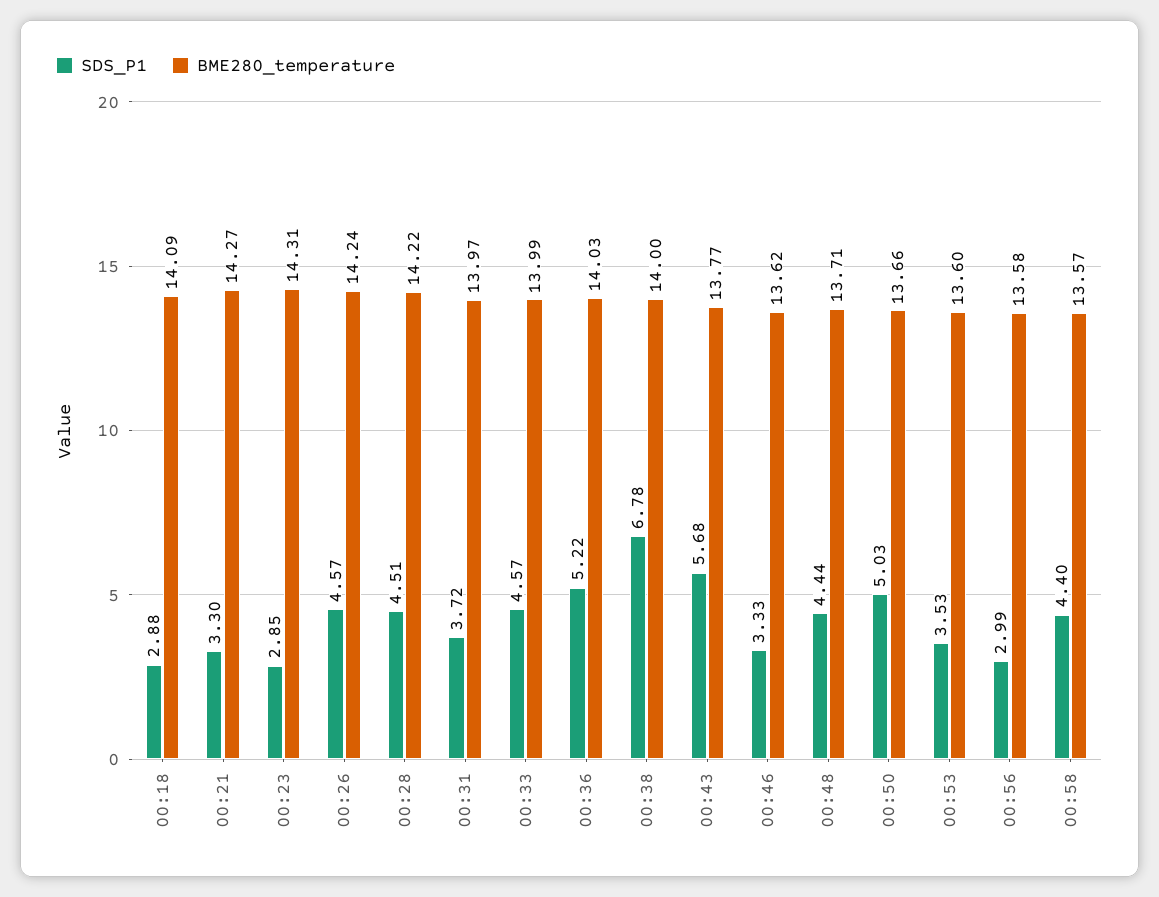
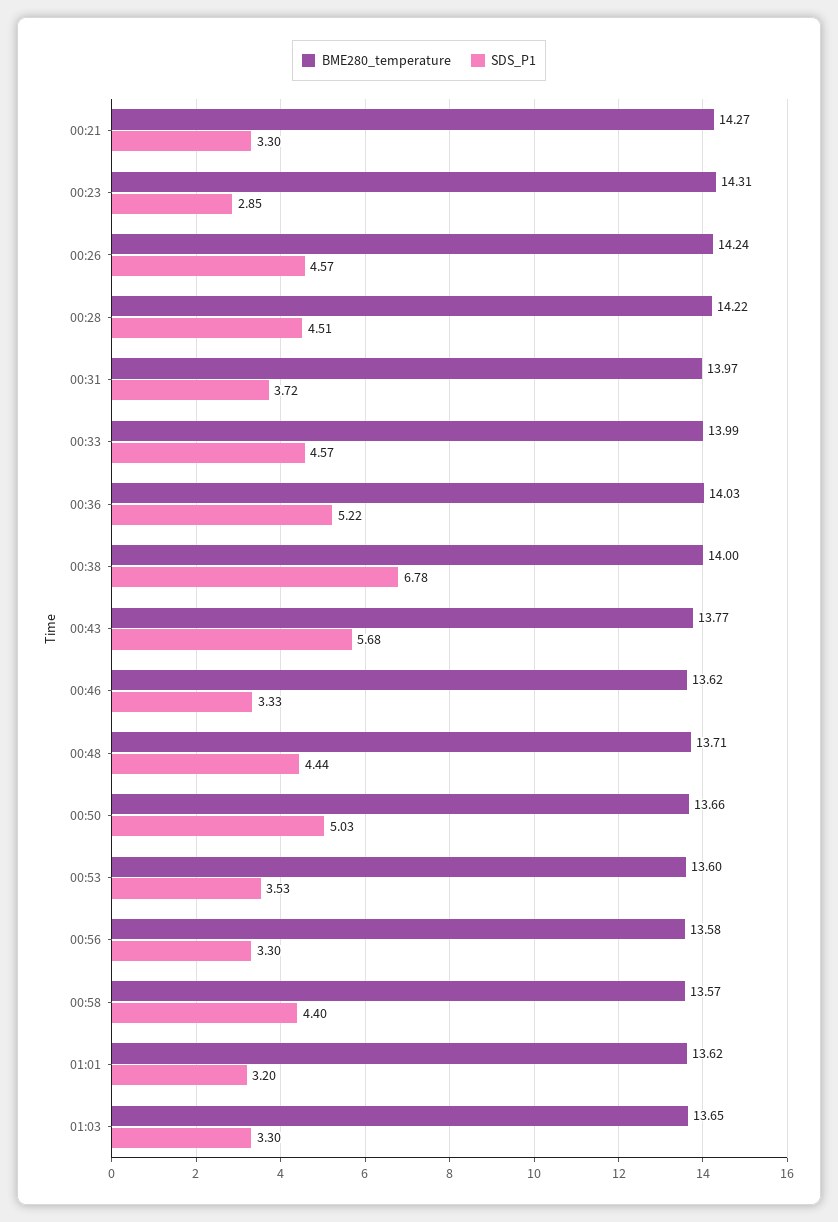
SDS_P1, 00:18: 2.88 -> none
BME280_temperature, 00:18: 14.09 -> none
SDS_P1, 00:56: 2.99 -> 3.3
BME280_temperature, 01:01: none -> 13.62
SDS_P1, 01:01: none -> 3.2
BME280_temperature, 01:03: none -> 13.65
SDS_P1, 01:03: none -> 3.3

